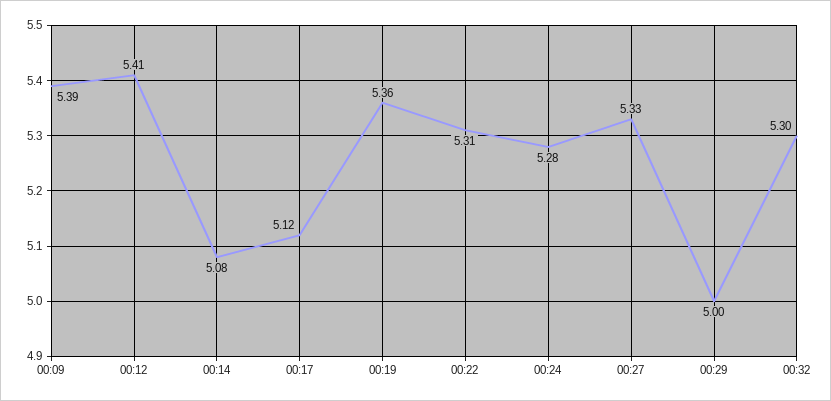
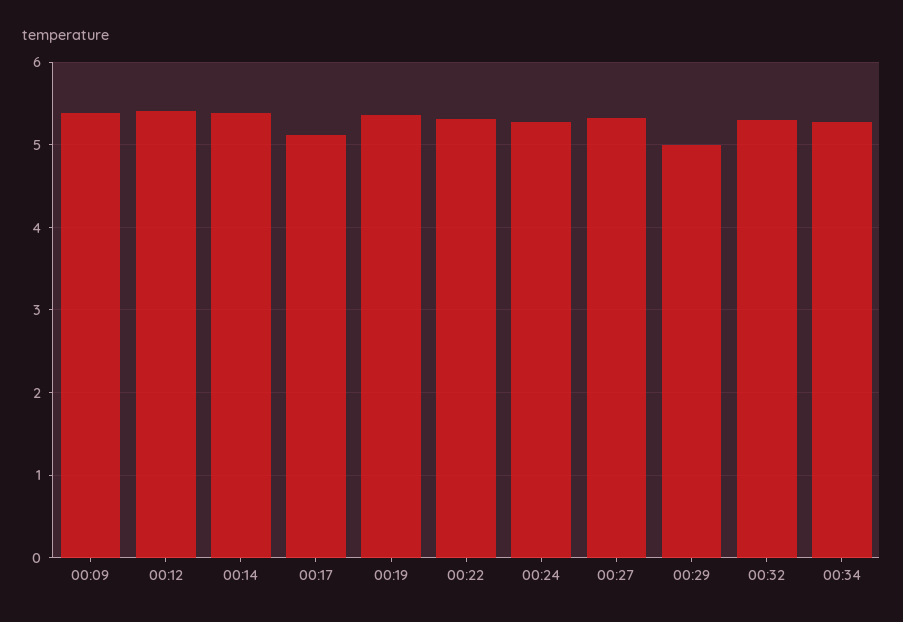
00:14: 5.08 -> 5.4
00:34: none -> 5.3

